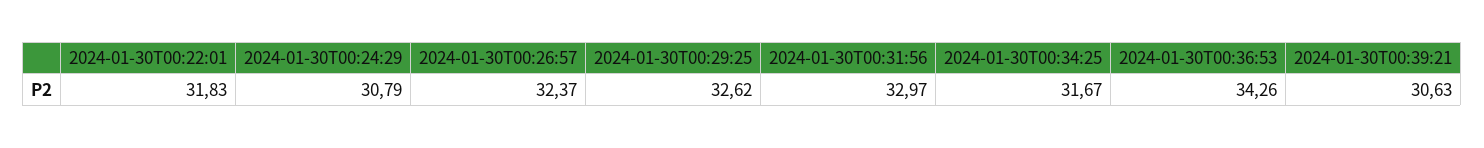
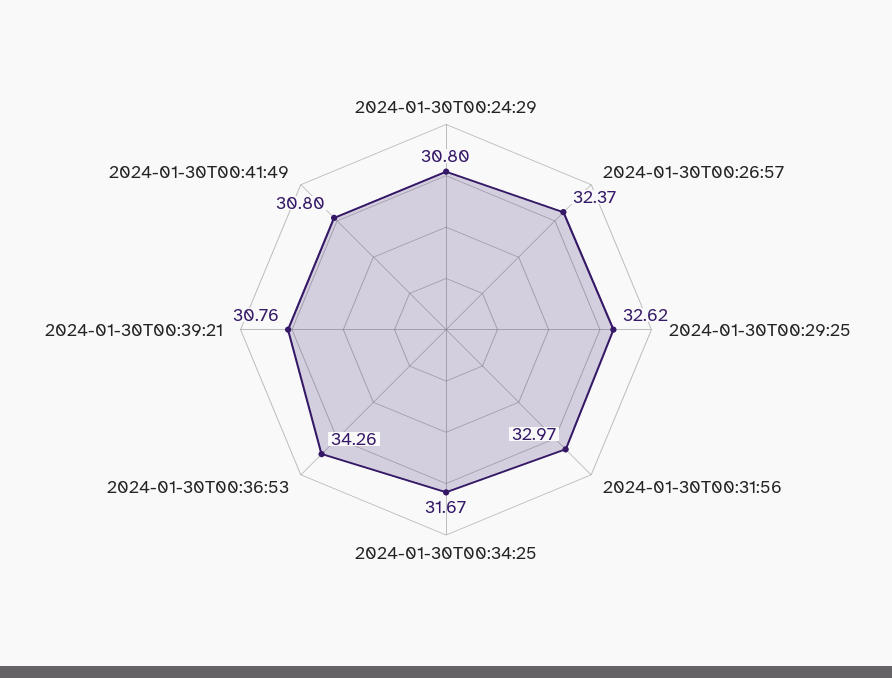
2024-01-30T00:22:01: 31.83 -> none
2024-01-30T00:24:29: 30.79 -> 30.8
2024-01-30T00:39:21: 30.63 -> 30.76
2024-01-30T00:41:49: none -> 30.8

